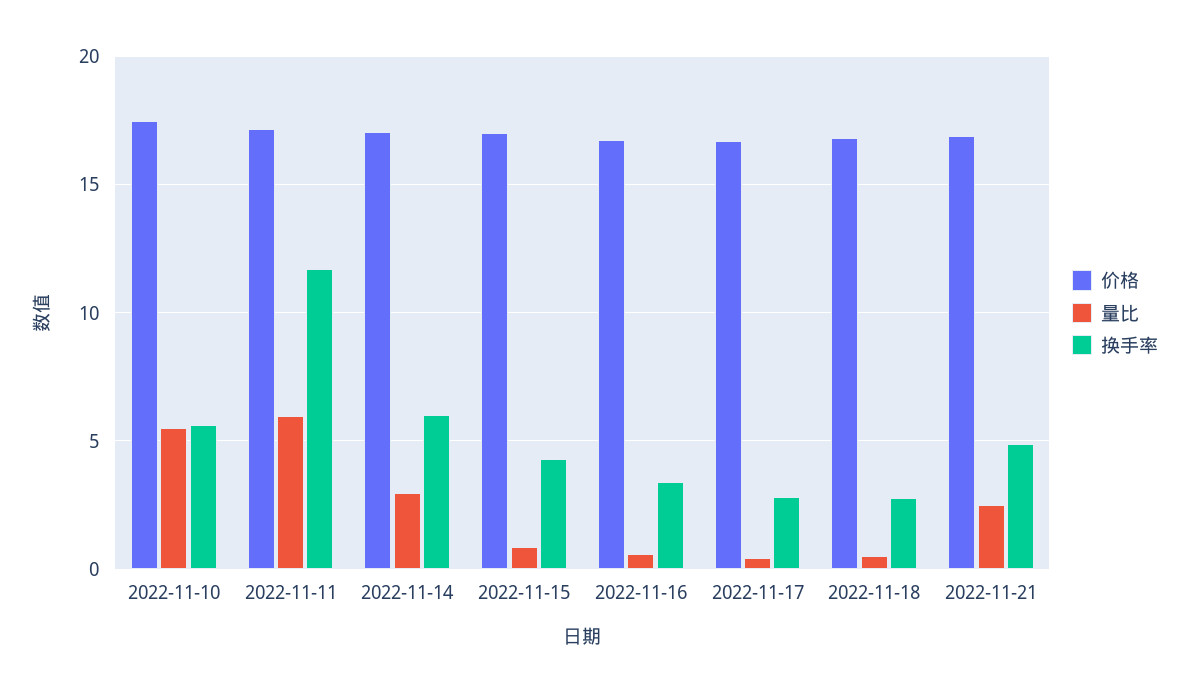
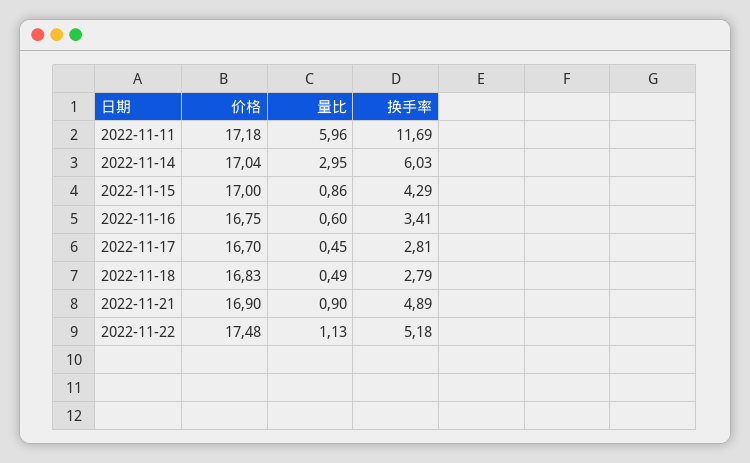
价格, 2022-11-10: 17.5 -> none
量比, 2022-11-10: 5.5 -> none
换手率, 2022-11-10: 5.5 -> none
量比, 2022-11-21: 2.5 -> 0.9
价格, 2022-11-22: none -> 17.48
量比, 2022-11-22: none -> 1.13
换手率, 2022-11-22: none -> 5.18

